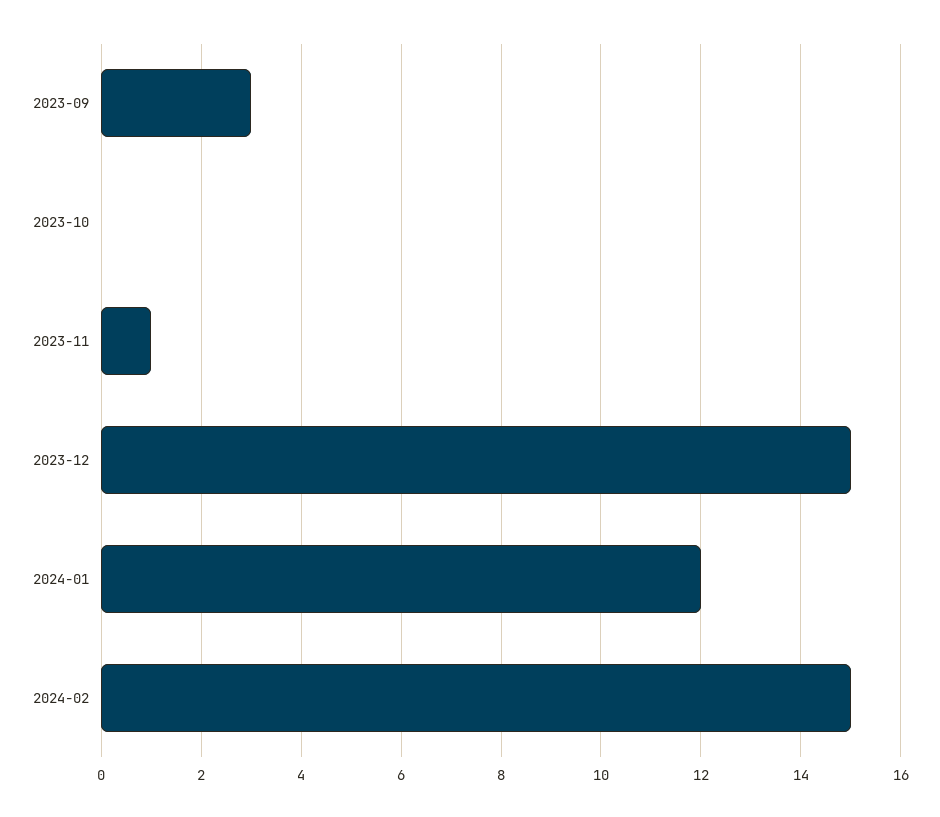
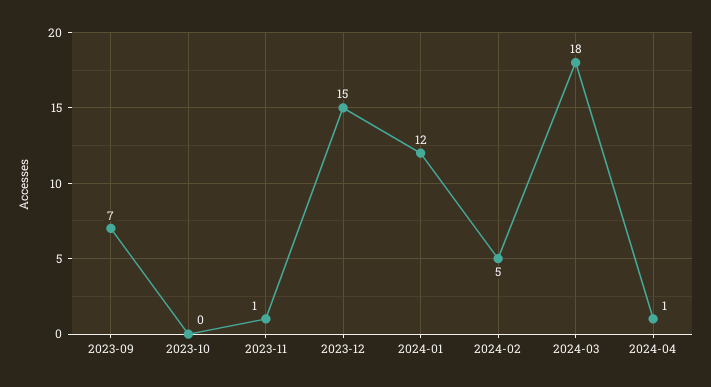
2023-09: 3 -> 7
2024-02: 15 -> 5
2024-03: none -> 18
2024-04: none -> 1

